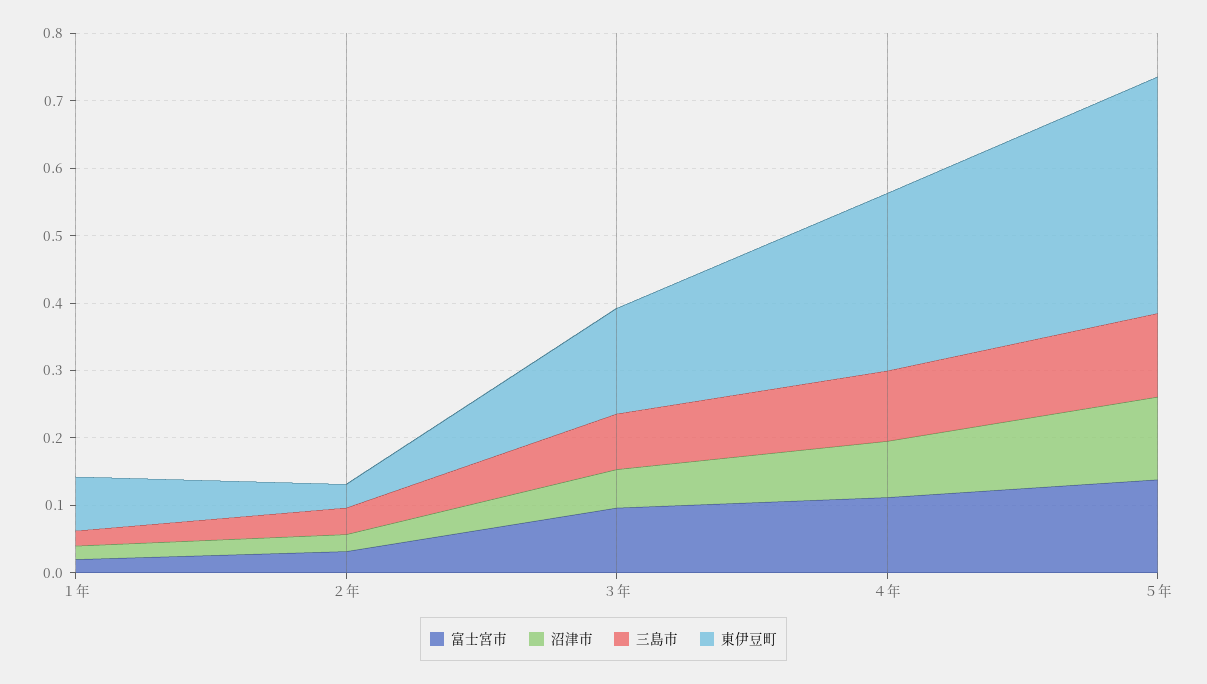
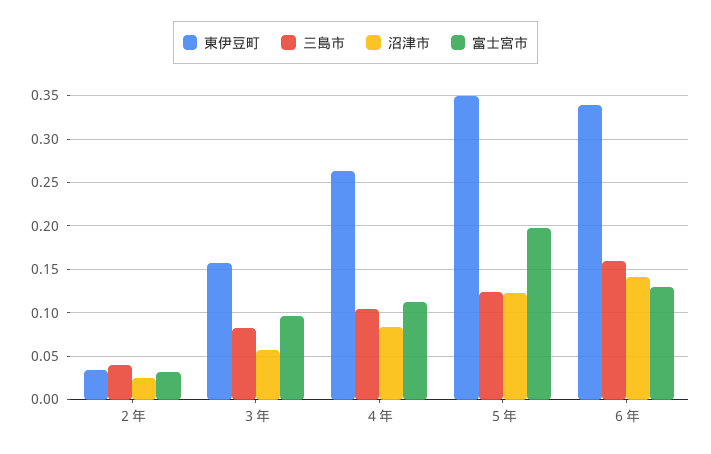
富士宮市, １年: 0.02 -> none
沼津市, １年: 0.02 -> none
三島市, １年: 0.02 -> none
東伊豆町, １年: 0.08 -> none
富士宮市, ５年: 0.14 -> 0.2
東伊豆町, ６年: none -> 0.34
三島市, ６年: none -> 0.16
沼津市, ６年: none -> 0.14
富士宮市, ６年: none -> 0.13

